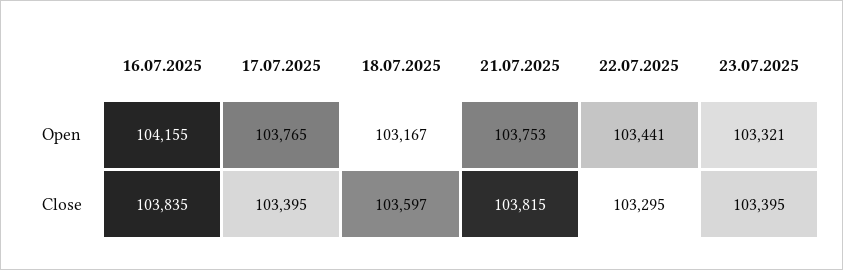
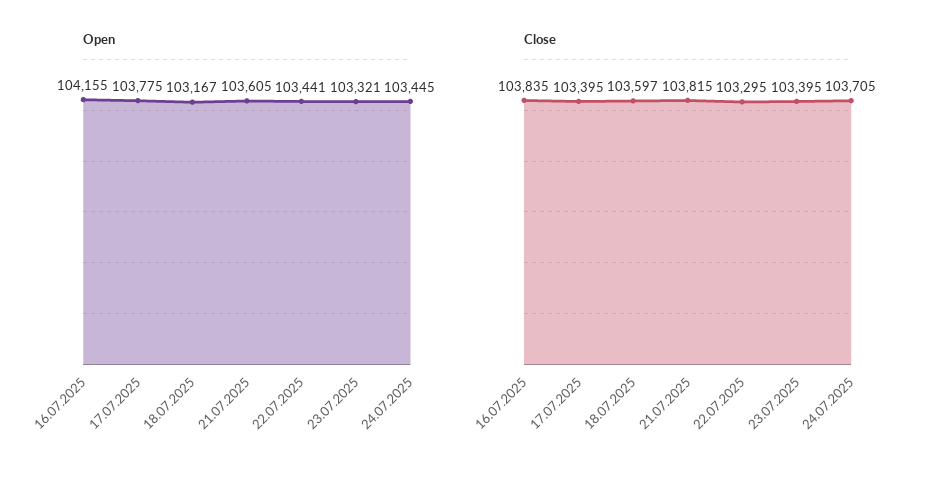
Open, 17.07.2025: 103765 -> 103775
Open, 21.07.2025: 103753 -> 103605
Open, 24.07.2025: none -> 103445
Close, 24.07.2025: none -> 103705

